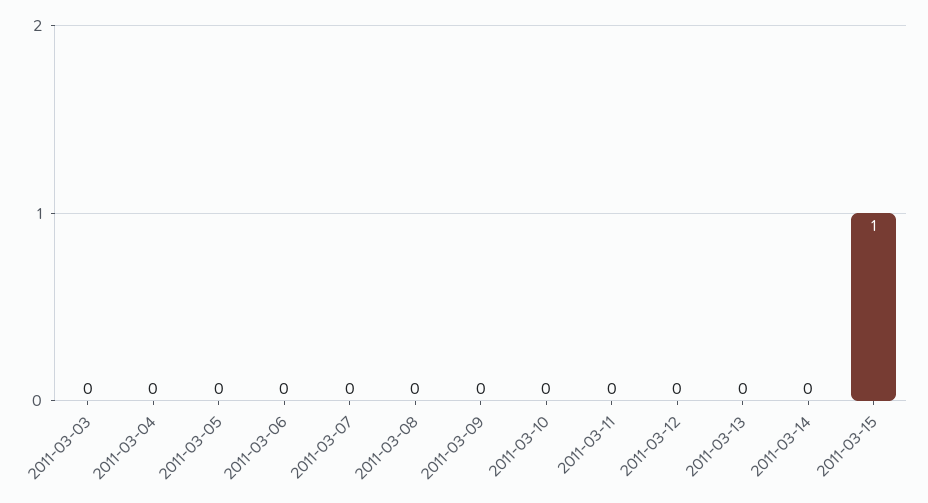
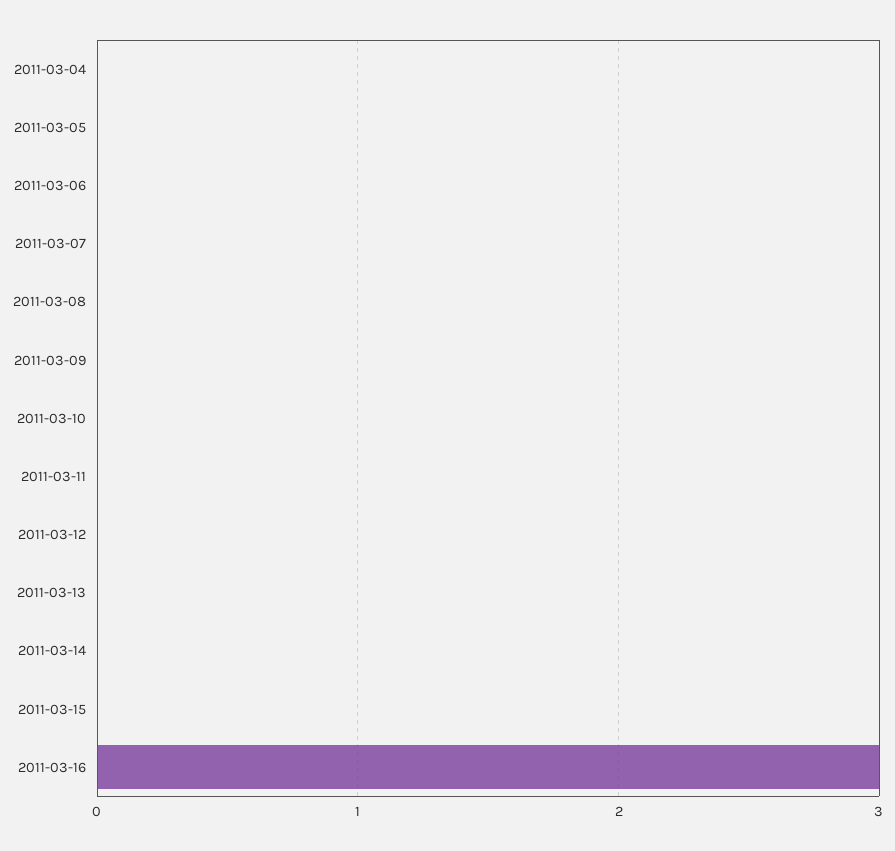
2011-03-03: 0 -> none
2011-03-15: 1 -> 0
2011-03-16: none -> 3

